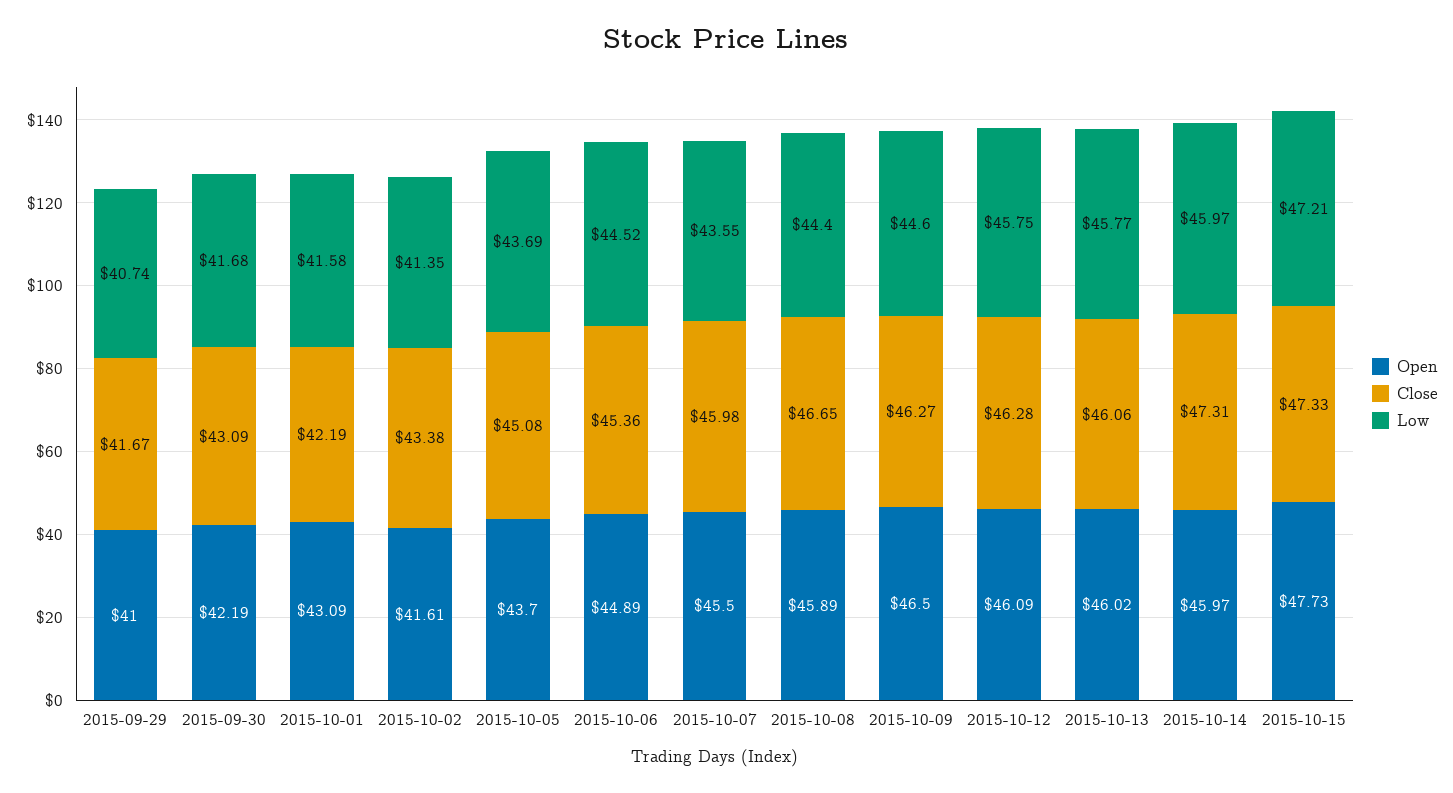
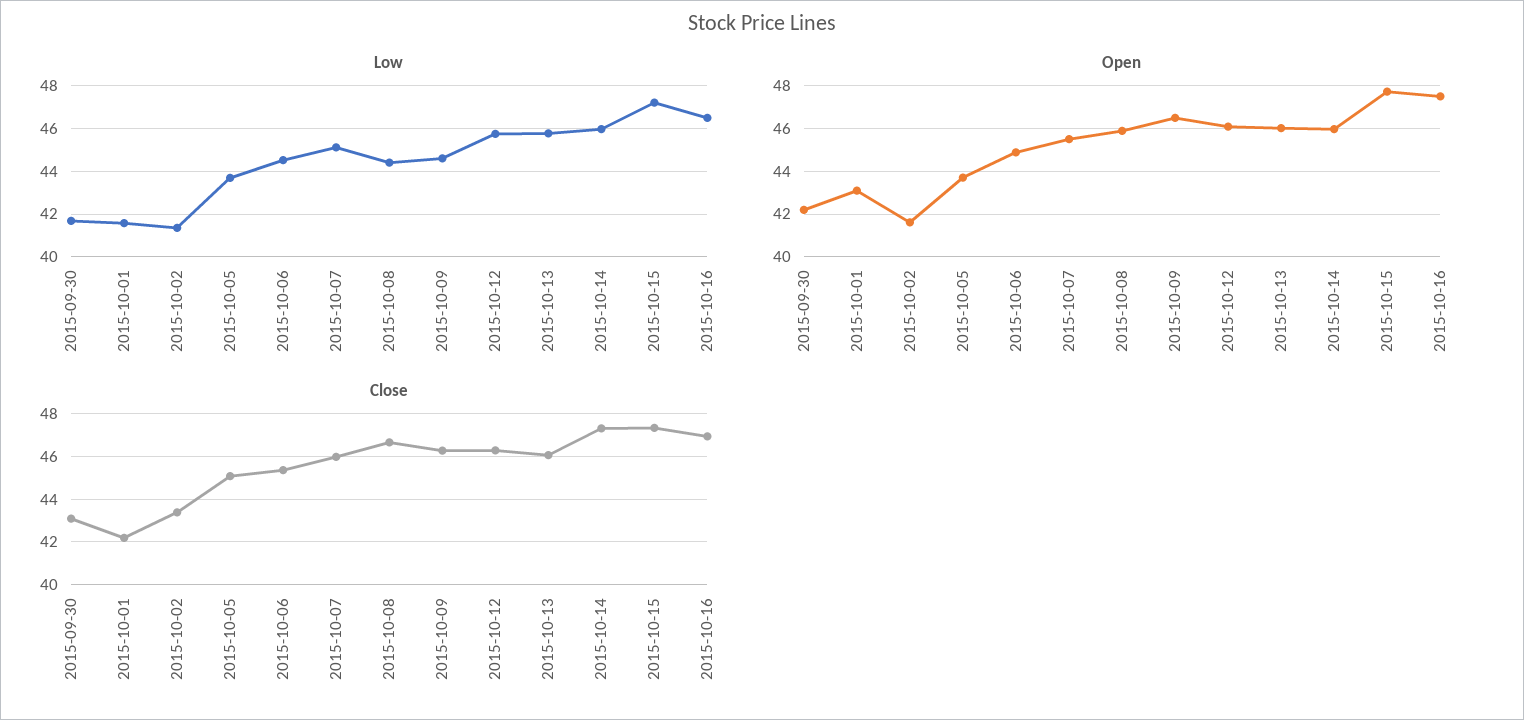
Open, 2015-09-29: 41 -> none
Close, 2015-09-29: 41.67 -> none
Low, 2015-09-29: 40.74 -> none
Low, 2015-10-07: 43.55 -> 45
Low, 2015-10-16: none -> 46.5
Open, 2015-10-16: none -> 47.5
Close, 2015-10-16: none -> 47

